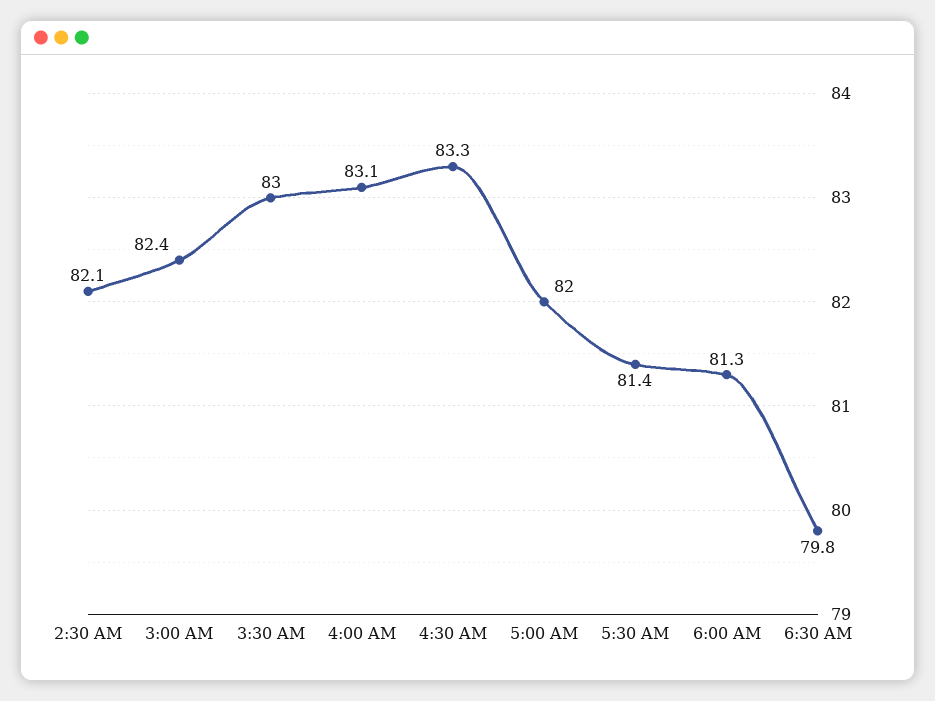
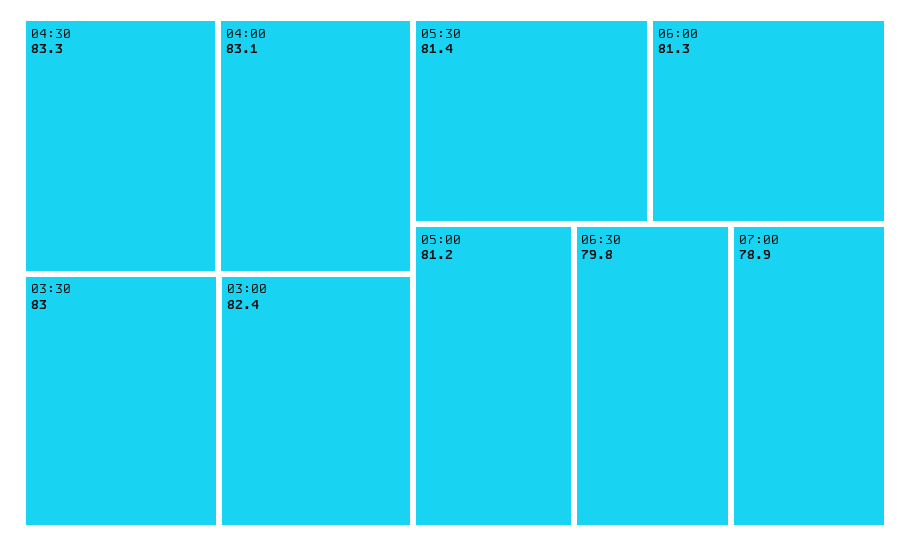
2:30 AM: 82.1 -> none
5:00 AM: 82 -> 81.2
07:00: none -> 78.9

